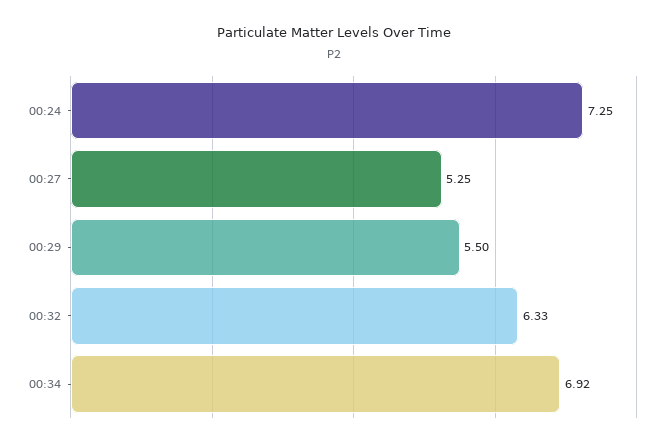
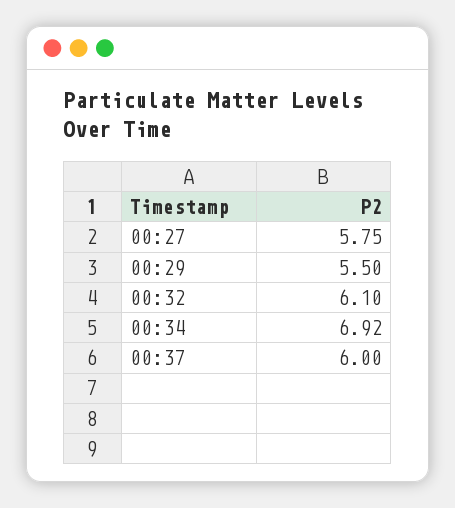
00:24: 7.25 -> none
00:27: 5.25 -> 5.75
00:32: 6.33 -> 6.1
00:37: none -> 6

